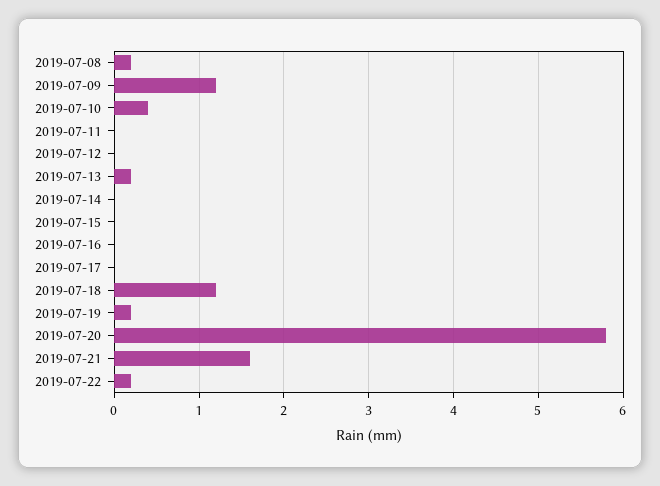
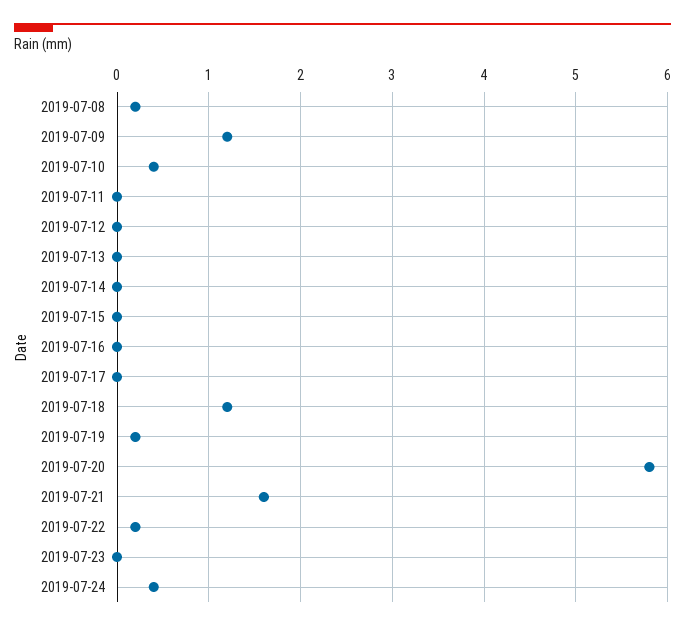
2019-07-13: 0.2 -> 0
2019-07-23: none -> 0
2019-07-24: none -> 0.4

